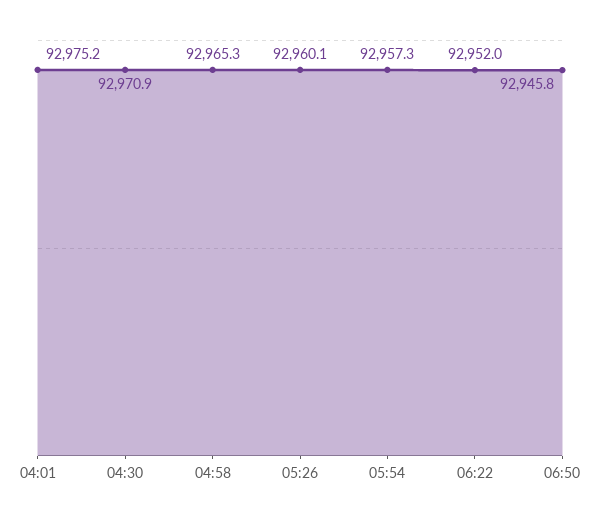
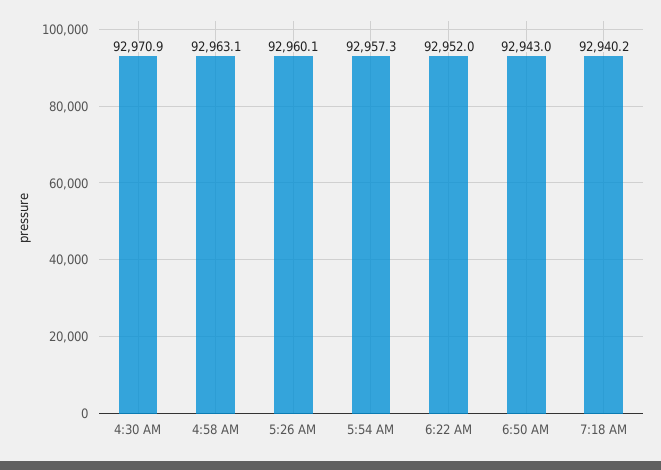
04:01: 92975.2 -> none
04:58: 92965.3 -> 92963.1
06:50: 92945.8 -> 92943
7:18 AM: none -> 92940.2

